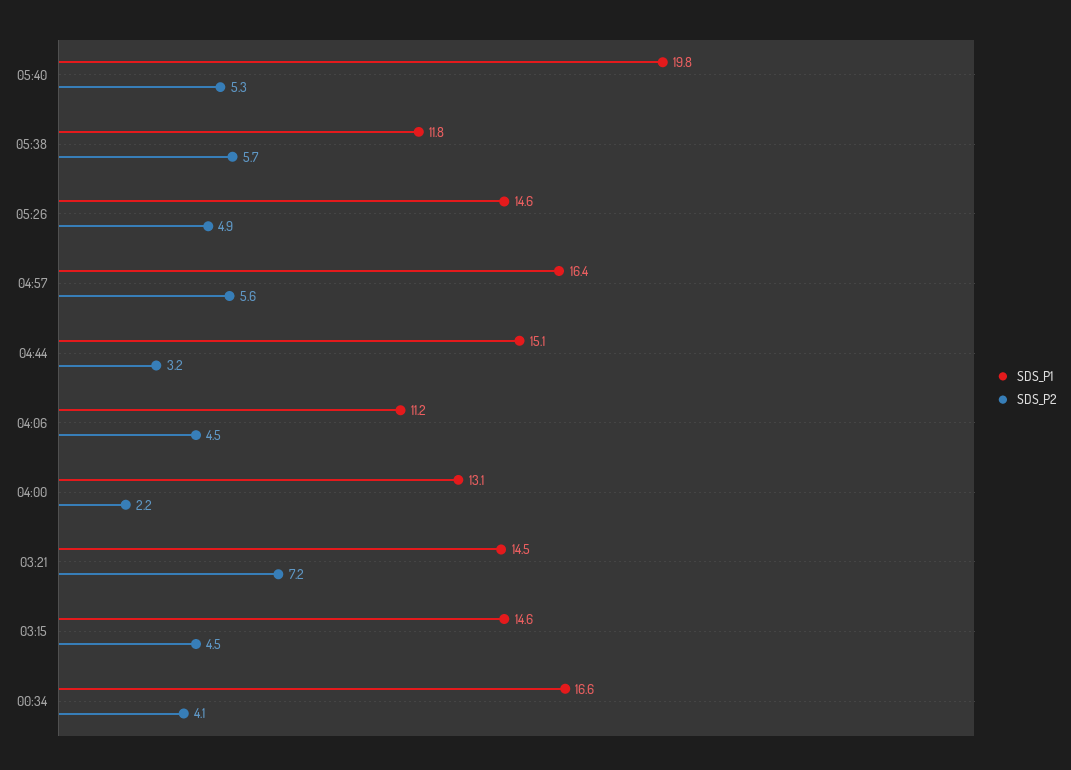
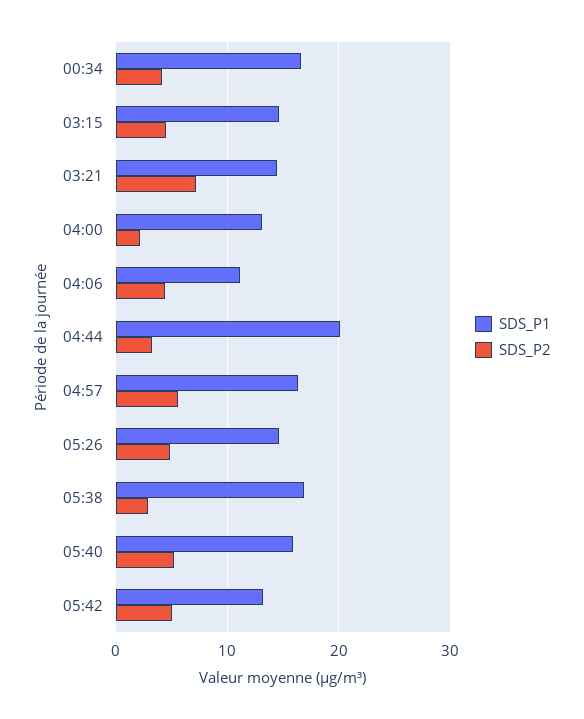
SDS_P1, 05:40: 19.8 -> 16
SDS_P1, 05:38: 11.8 -> 17
SDS_P2, 05:38: 5.7 -> 3
SDS_P1, 04:44: 15.1 -> 20
SDS_P1, 05:42: none -> 13
SDS_P2, 05:42: none -> 5

